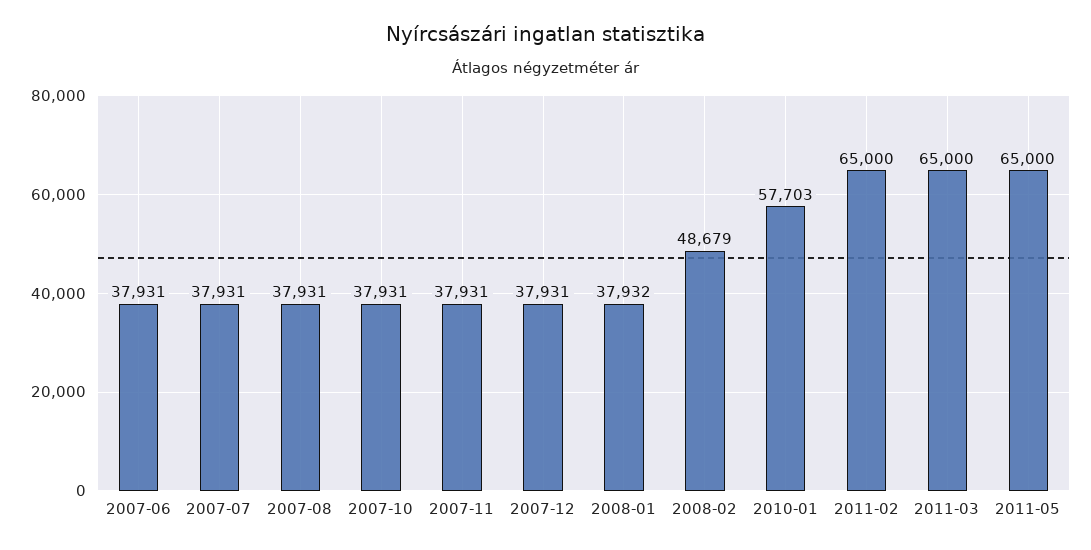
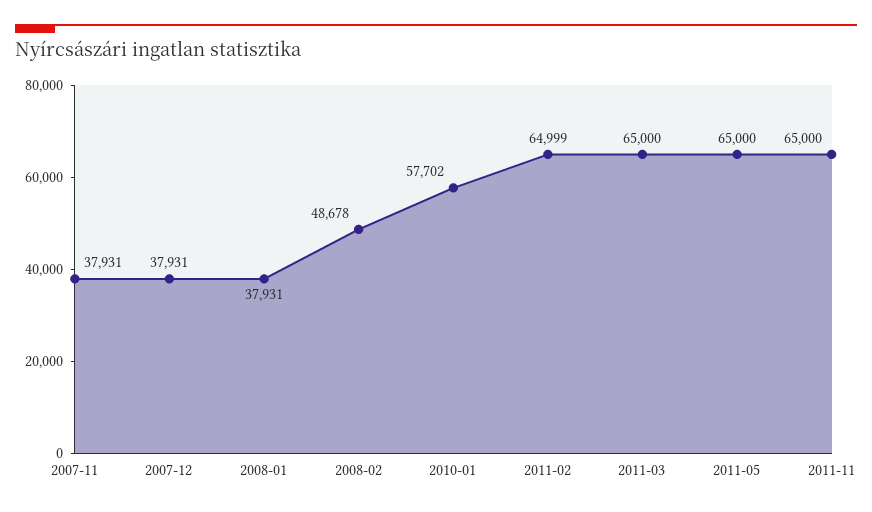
2007-06: 37931 -> none
2007-07: 37931 -> none
2007-08: 37931 -> none
2007-10: 37931 -> none
2008-01: 37932 -> 37931
2008-02: 48679 -> 48678
2010-01: 57703 -> 57702
2011-02: 65000 -> 64999
2011-11: none -> 65000

